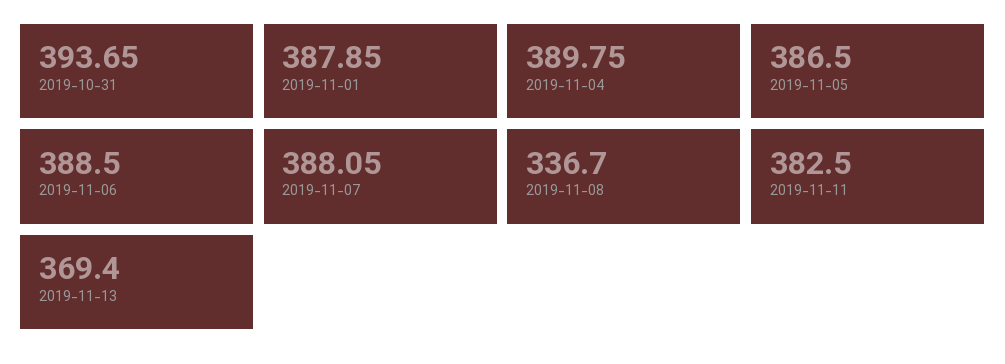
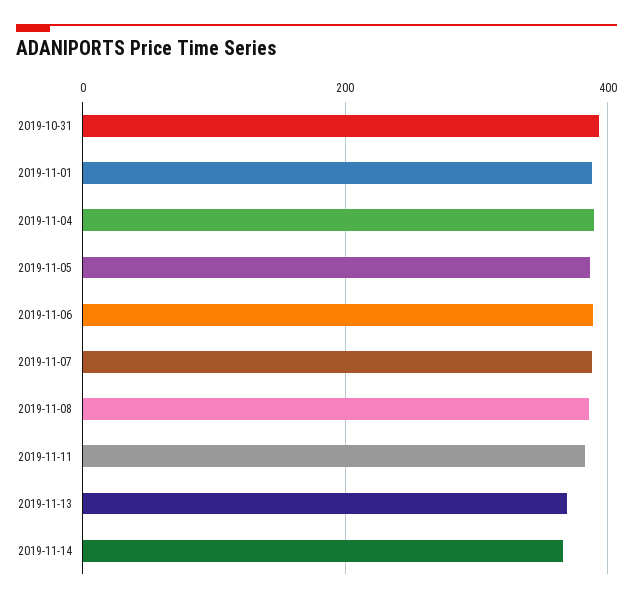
2019-11-08: 336.7 -> 380
2019-11-14: none -> 360

